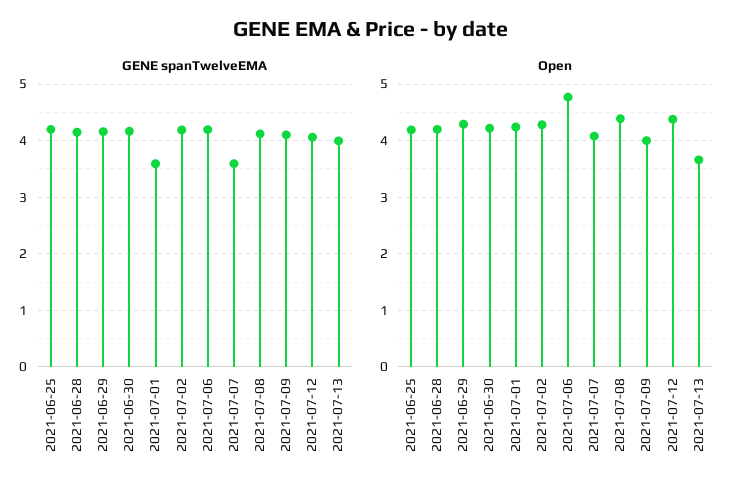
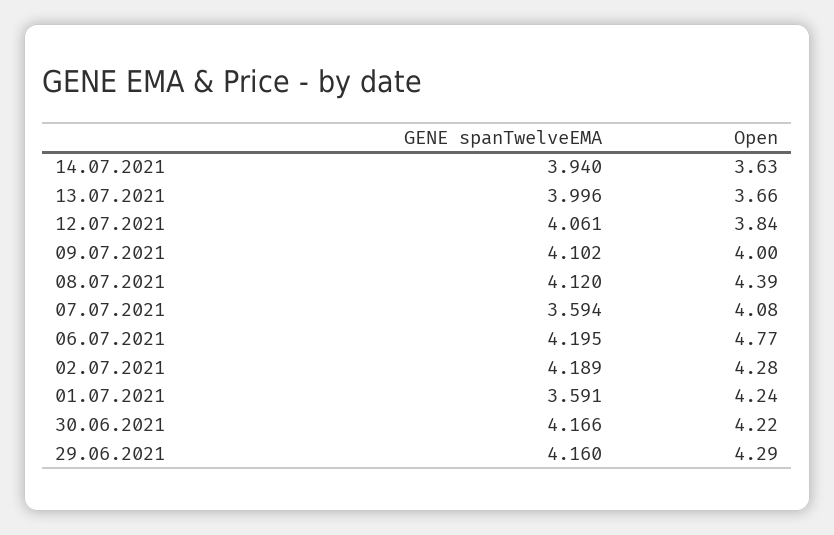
GENE spanTwelveEMA, 2021-06-25: 4.2 -> none
GENE spanTwelveEMA, 2021-06-28: 4.2 -> none
Open, 2021-06-25: 4.2 -> none
Open, 2021-06-28: 4.2 -> none
Open, 2021-07-12: 4.4 -> 3.84
GENE spanTwelveEMA, 14.07.2021: none -> 3.94
Open, 14.07.2021: none -> 3.63

